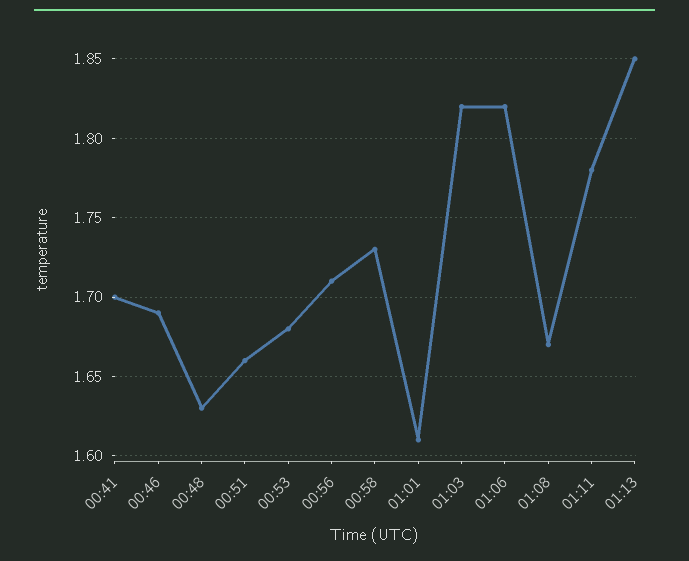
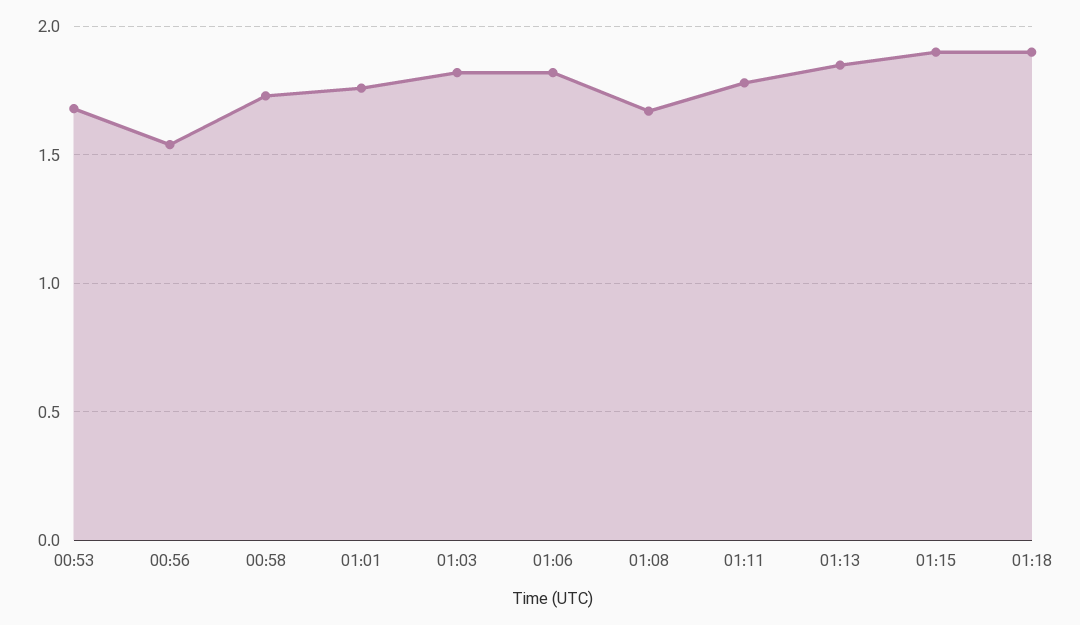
00:41: 1.7 -> none
00:46: 1.69 -> none
00:48: 1.63 -> none
00:51: 1.66 -> none
00:56: 1.71 -> 1.55
01:01: 1.61 -> 1.75
01:15: none -> 1.9
01:18: none -> 1.9

